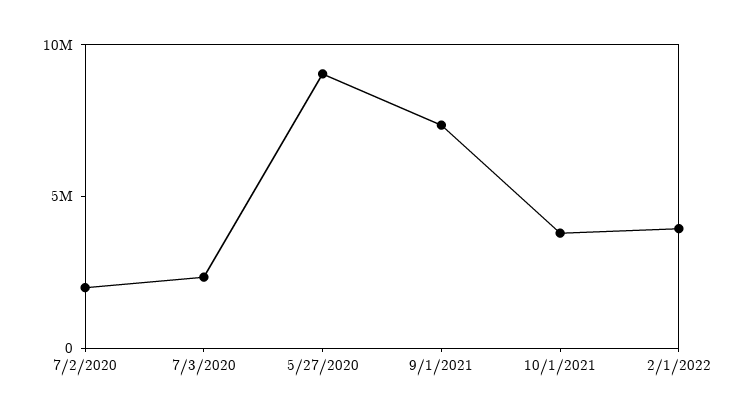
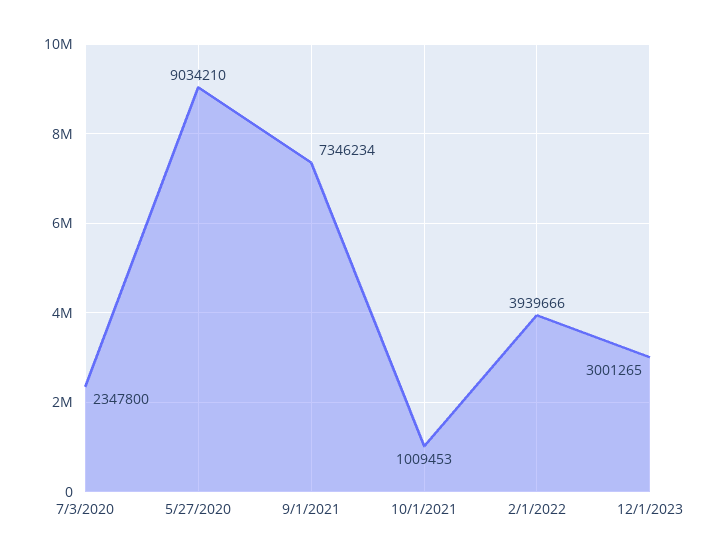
7/2/2020: 2000000 -> none
10/1/2021: 4000000 -> 1009453
12/1/2023: none -> 3001265

